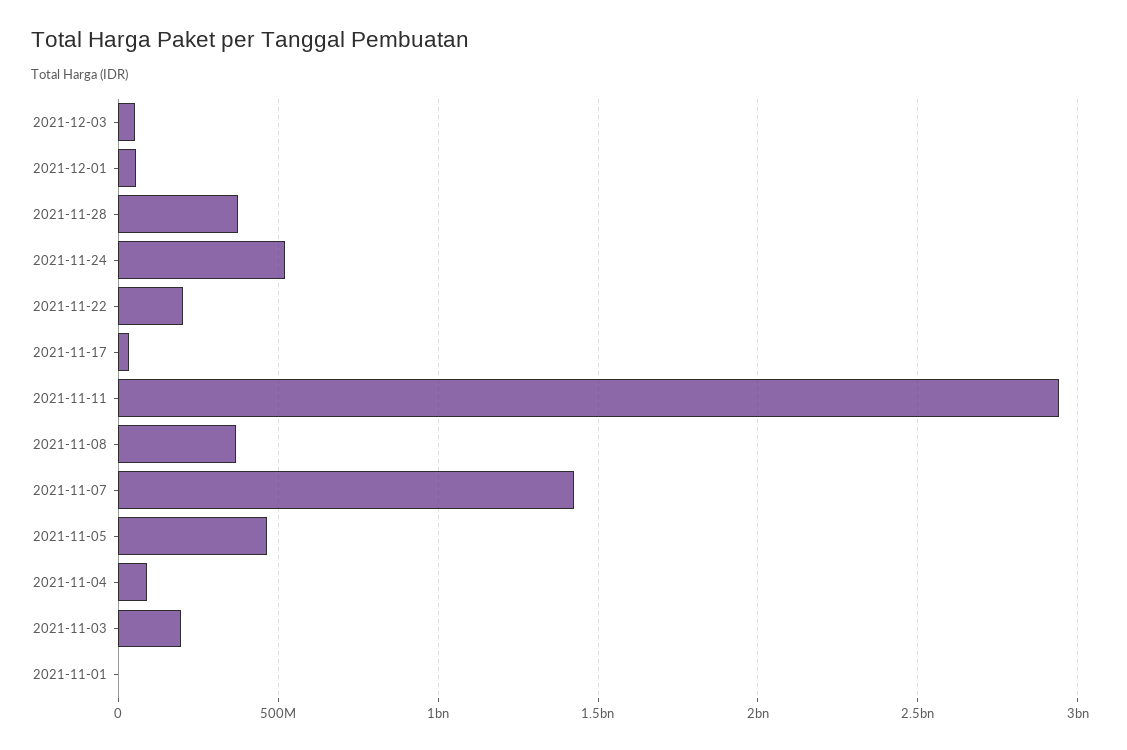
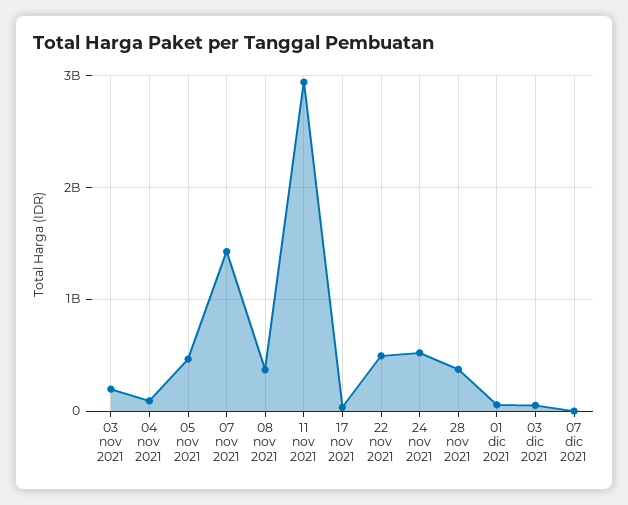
2021-11-22: 200000000 -> 500000000
2021-11-01: 0 -> none
07 dic 2021: none -> 0

